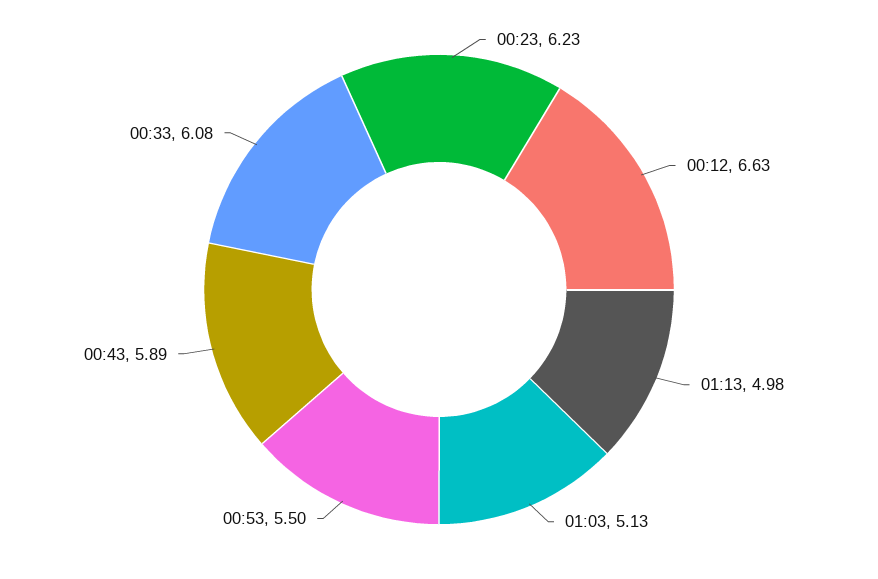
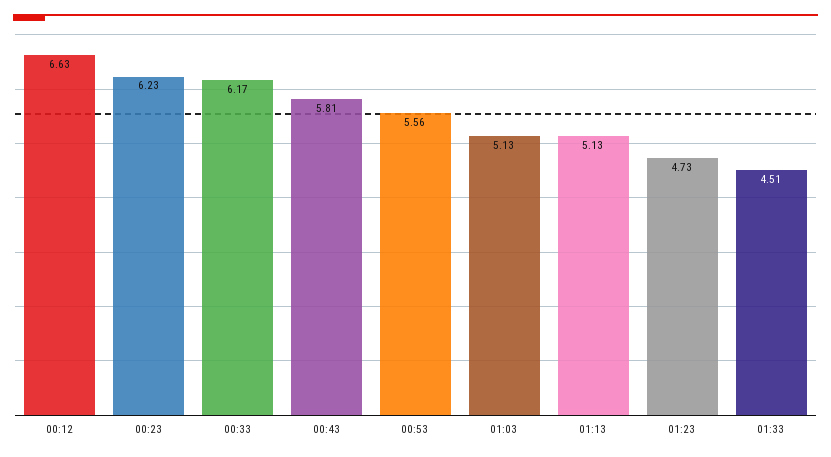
01:13: 4.98 -> 5.13
00:53: 5.5 -> 5.56
00:43: 5.89 -> 5.81
00:33: 6.08 -> 6.17
01:23: none -> 4.73
01:33: none -> 4.51

